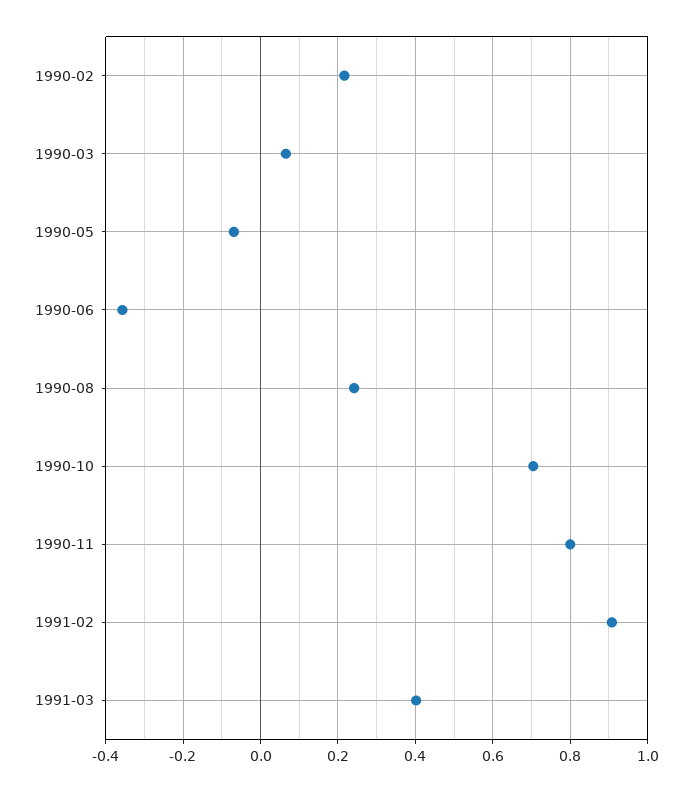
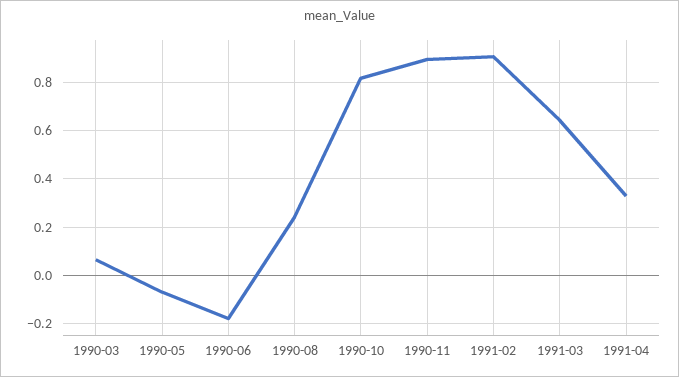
1990-02: 0.22 -> none
1990-06: -0.36 -> -0.175
1990-10: 0.7 -> 0.825
1990-11: 0.8 -> 0.9
1991-03: 0.4 -> 0.65
1991-04: none -> 0.325

